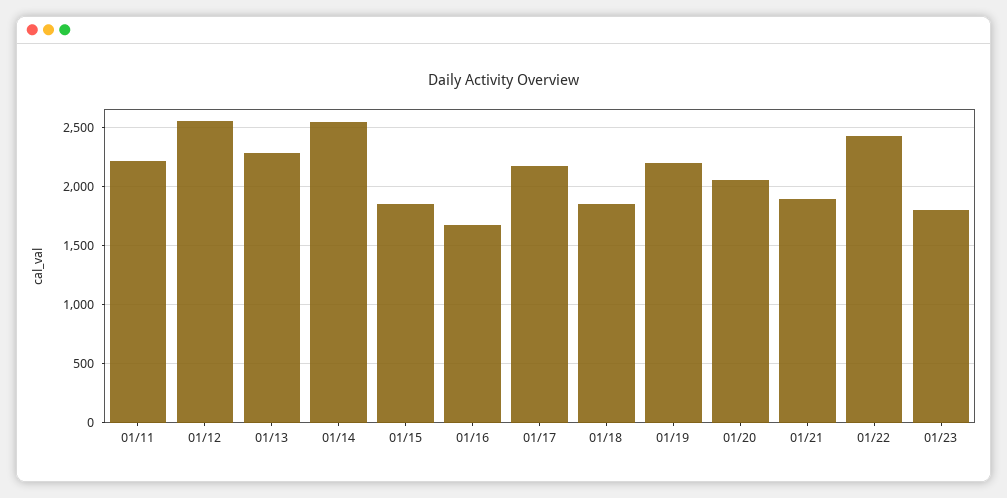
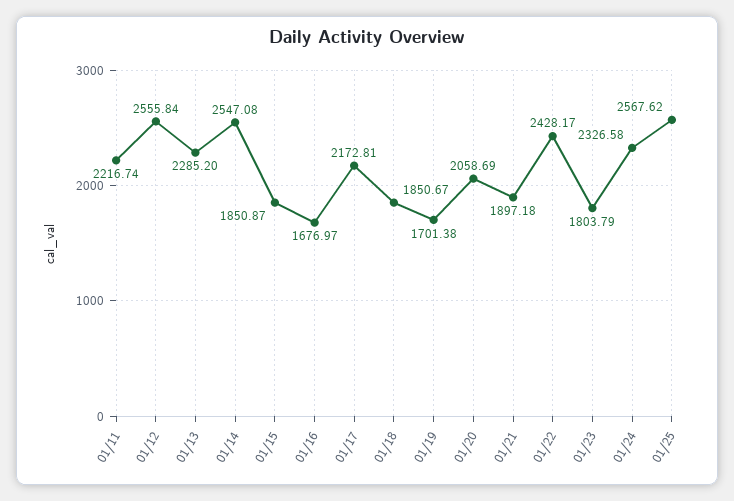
01/19: 2200 -> 1701.38
01/24: none -> 2326.58
01/25: none -> 2567.62

